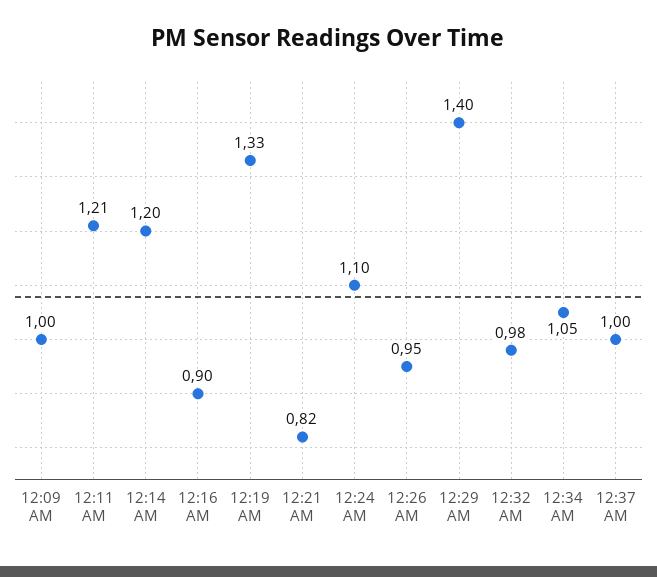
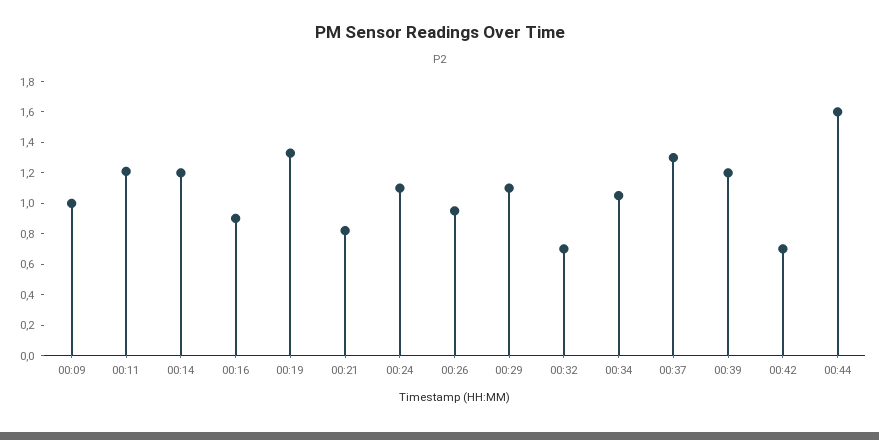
12:29 AM: 1.4 -> 1.1
12:32 AM: 0.98 -> 0.7
12:37 AM: 1 -> 1.3
00:39: none -> 1.2
00:42: none -> 0.7
00:44: none -> 1.6

